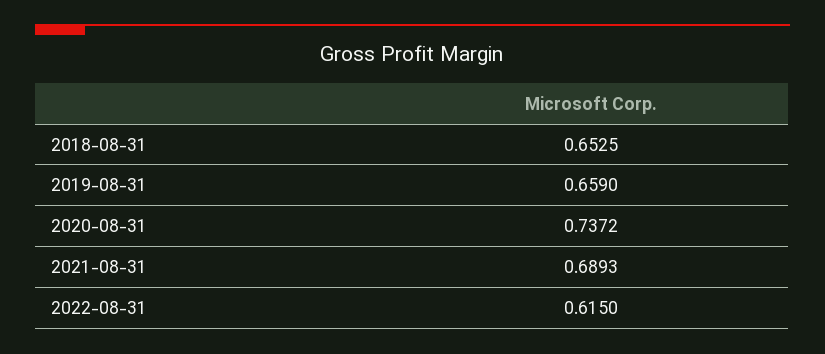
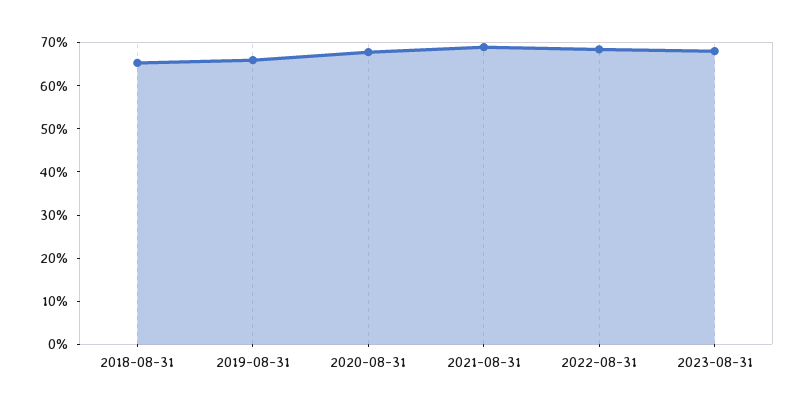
2020-08-31: 0.7372 -> 0.68
2022-08-31: 0.615 -> 0.68
2023-08-31: none -> 0.68

